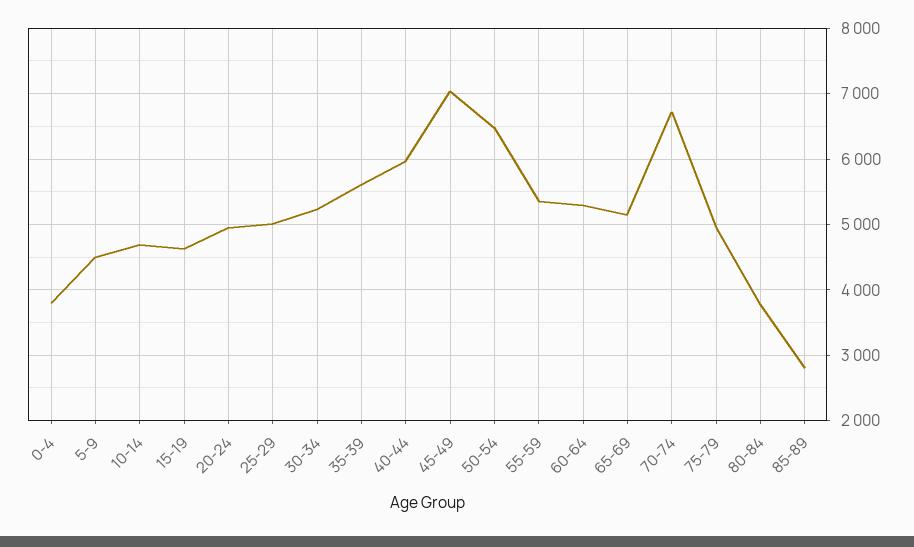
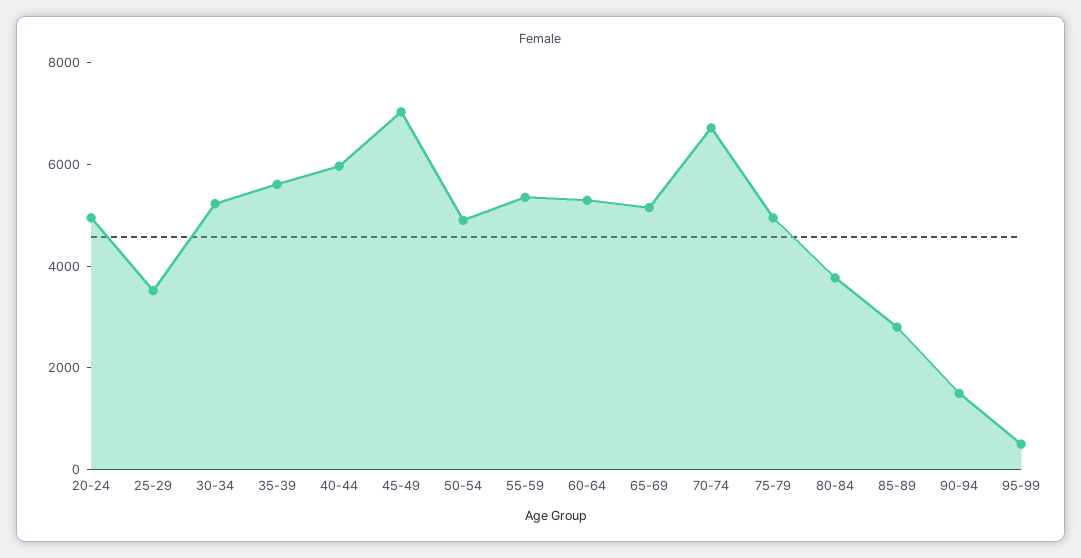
0-4: 3800 -> none
5-9: 4500 -> none
10-14: 4700 -> none
15-19: 4600 -> none
25-29: 5000 -> 3500
50-54: 6500 -> 5000
90-94: none -> 1500
95-99: none -> 500

